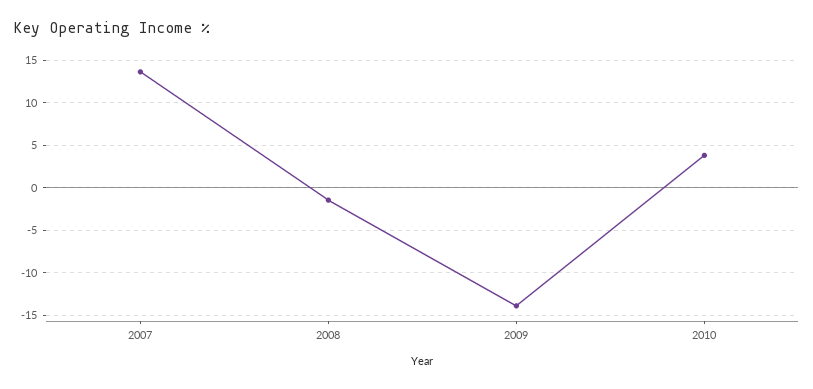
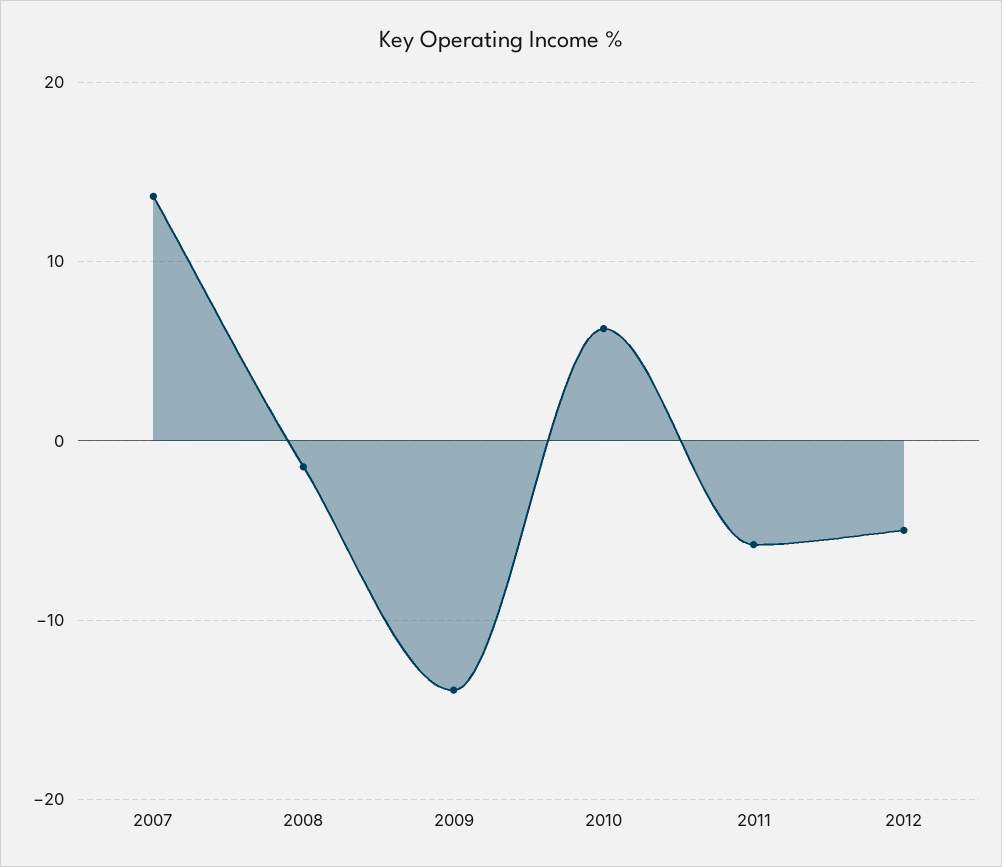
2010: 4 -> 6
2011: none -> -6
2012: none -> -5

